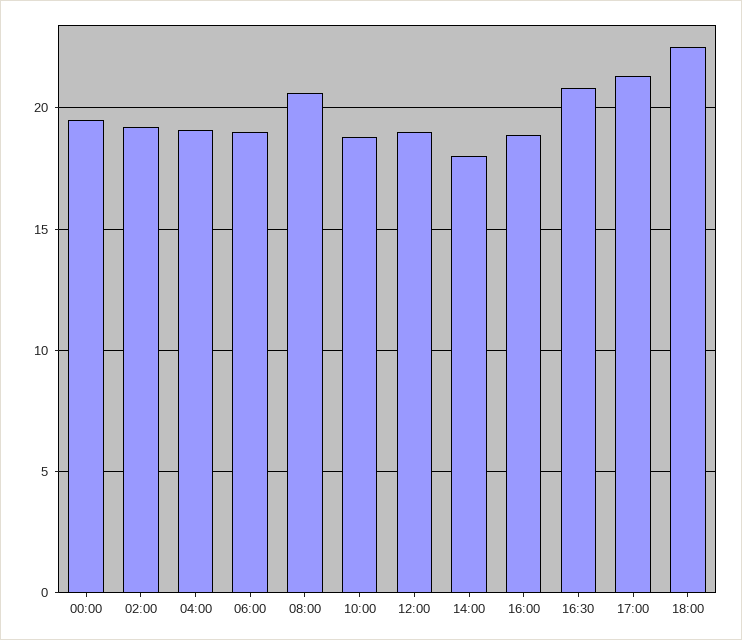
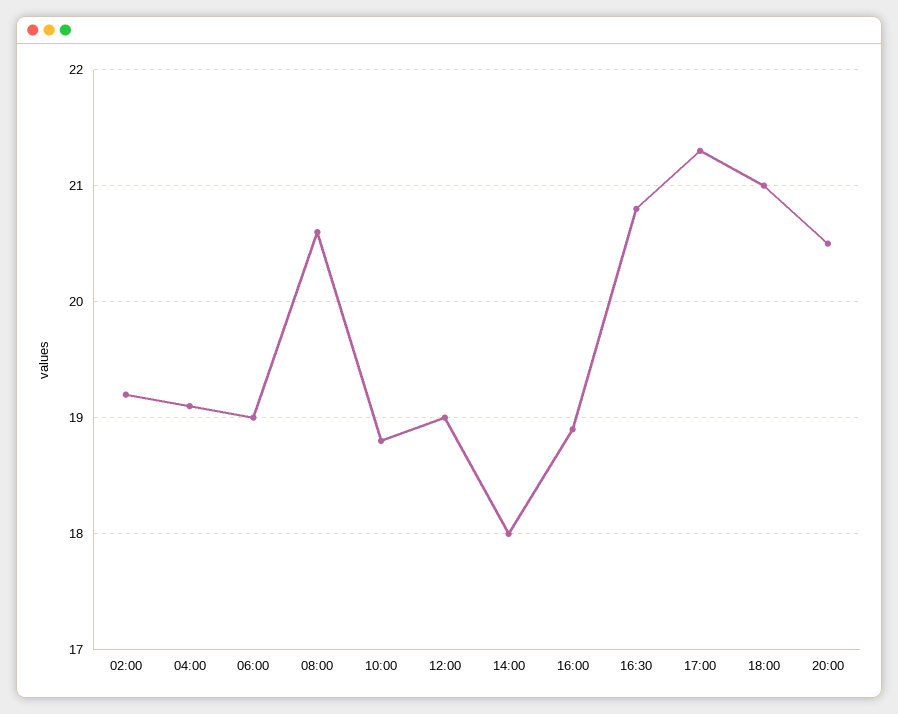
00:00: 19.5 -> none
18:00: 22.5 -> 21
20:00: none -> 20.5

